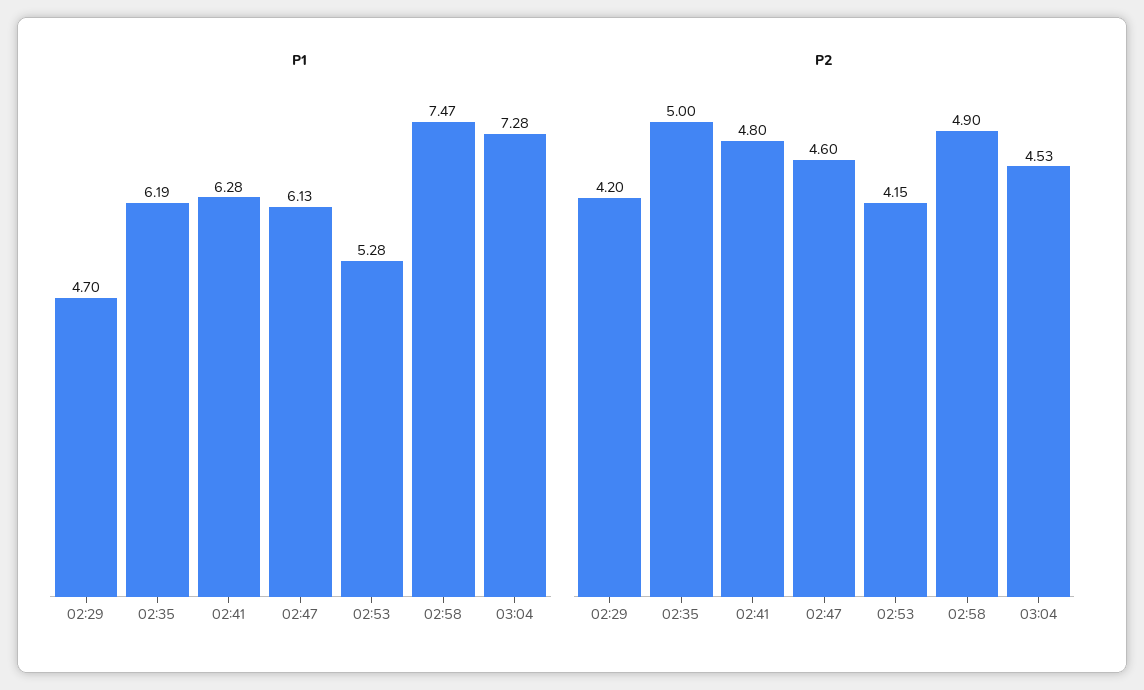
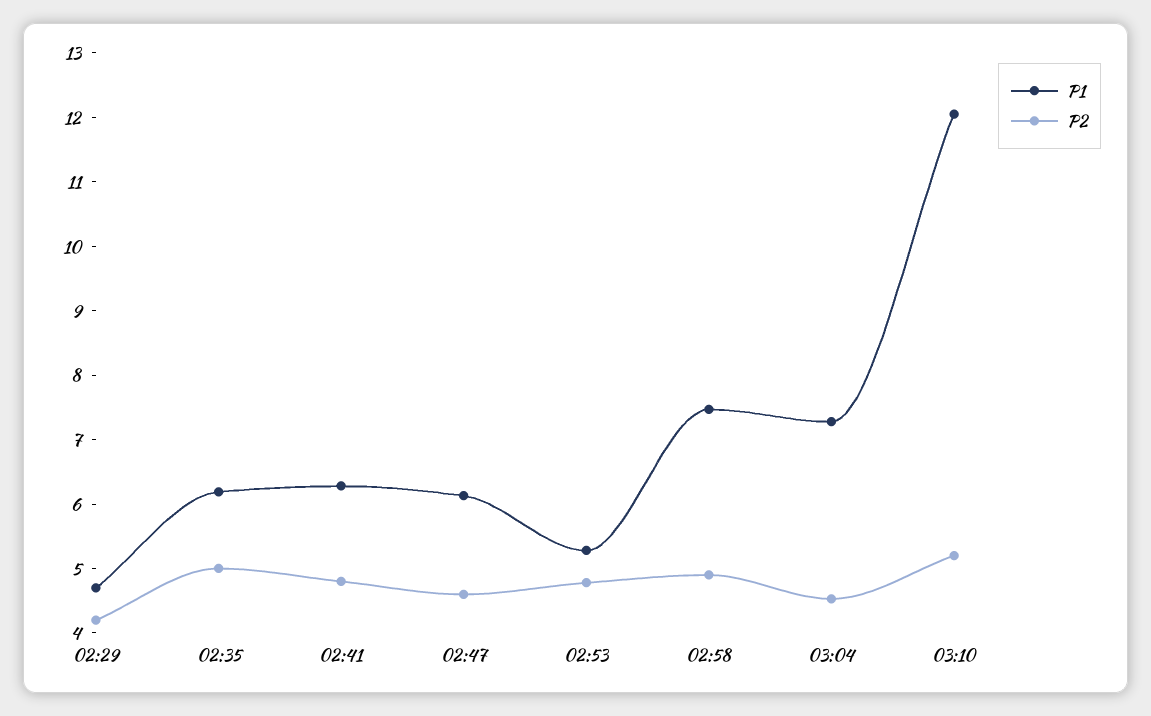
P2, 02:53: 4.15 -> 4.8
P1, 03:10: none -> 12
P2, 03:10: none -> 5.2

